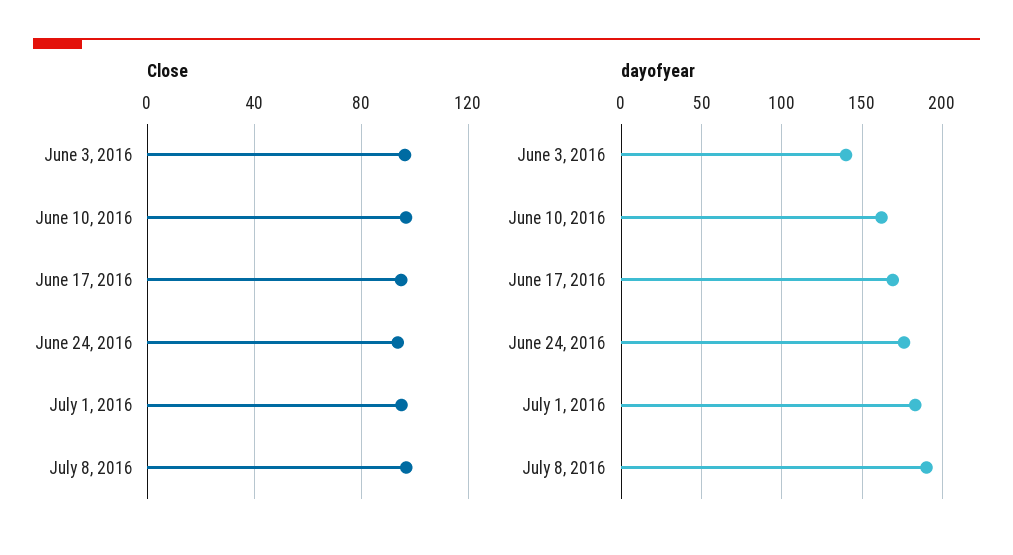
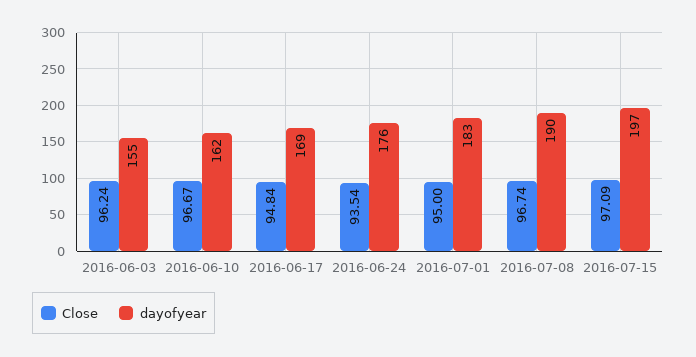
dayofyear, June 3, 2016: 140 -> 155
Close, 2016-07-15: none -> 97.09
dayofyear, 2016-07-15: none -> 197

